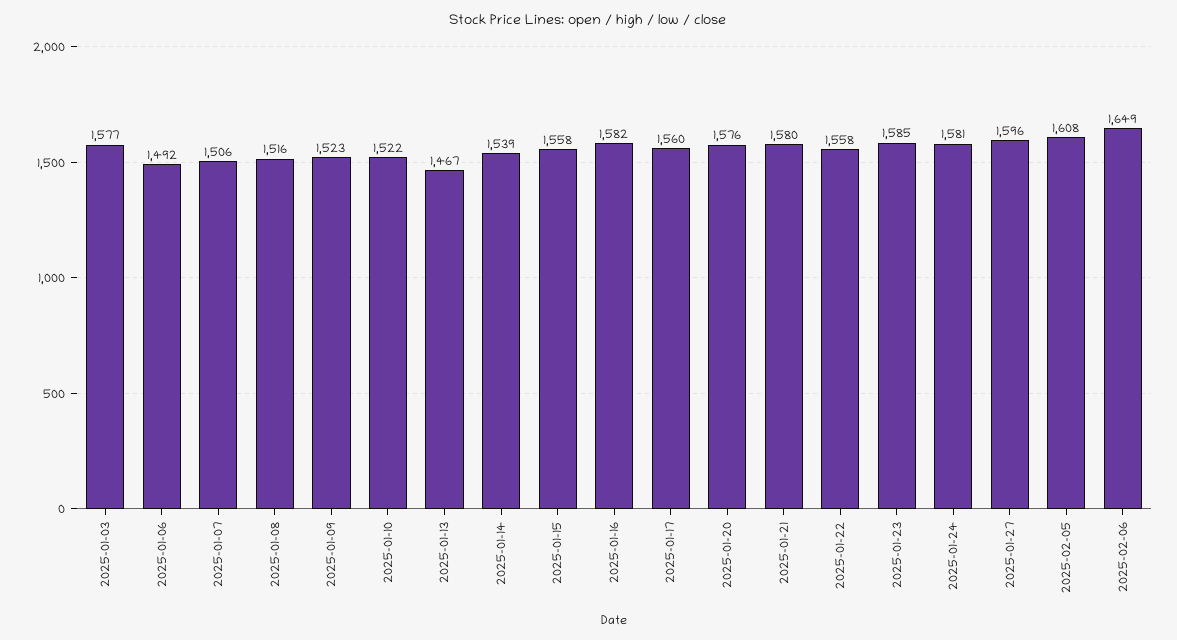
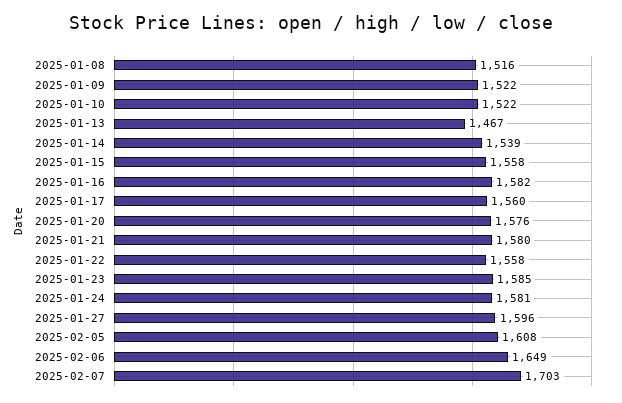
2025-01-03: 1577 -> none
2025-01-06: 1492 -> none
2025-01-07: 1506 -> none
2025-01-09: 1523 -> 1522
2025-02-07: none -> 1703

